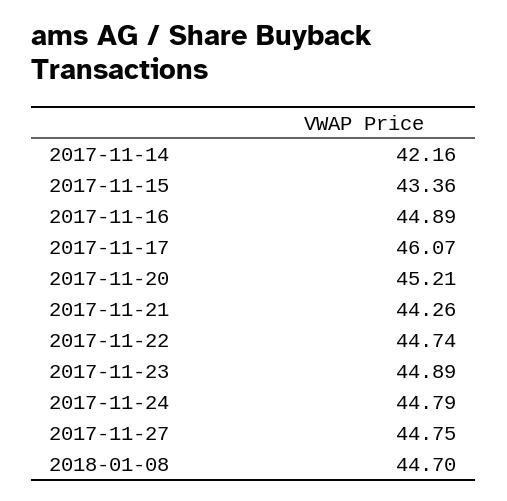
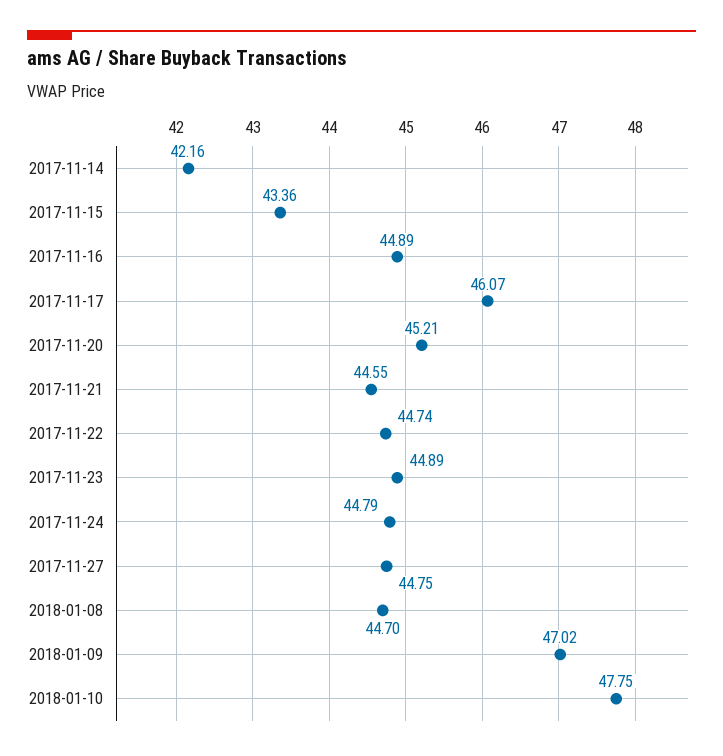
2017-11-21: 44.26 -> 44.55
2018-01-09: none -> 47.02
2018-01-10: none -> 47.75

